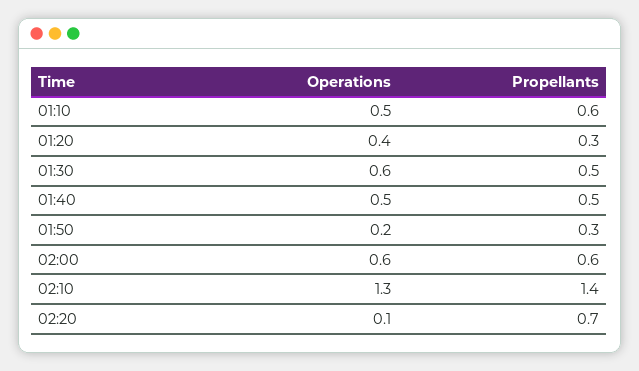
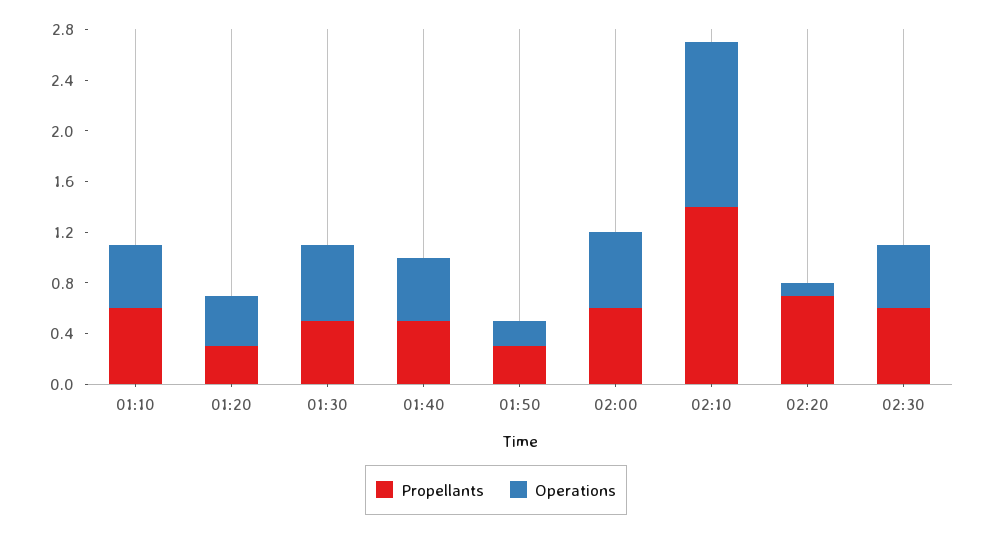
Propellants, 02:30: none -> 0.6
Operations, 02:30: none -> 0.5

